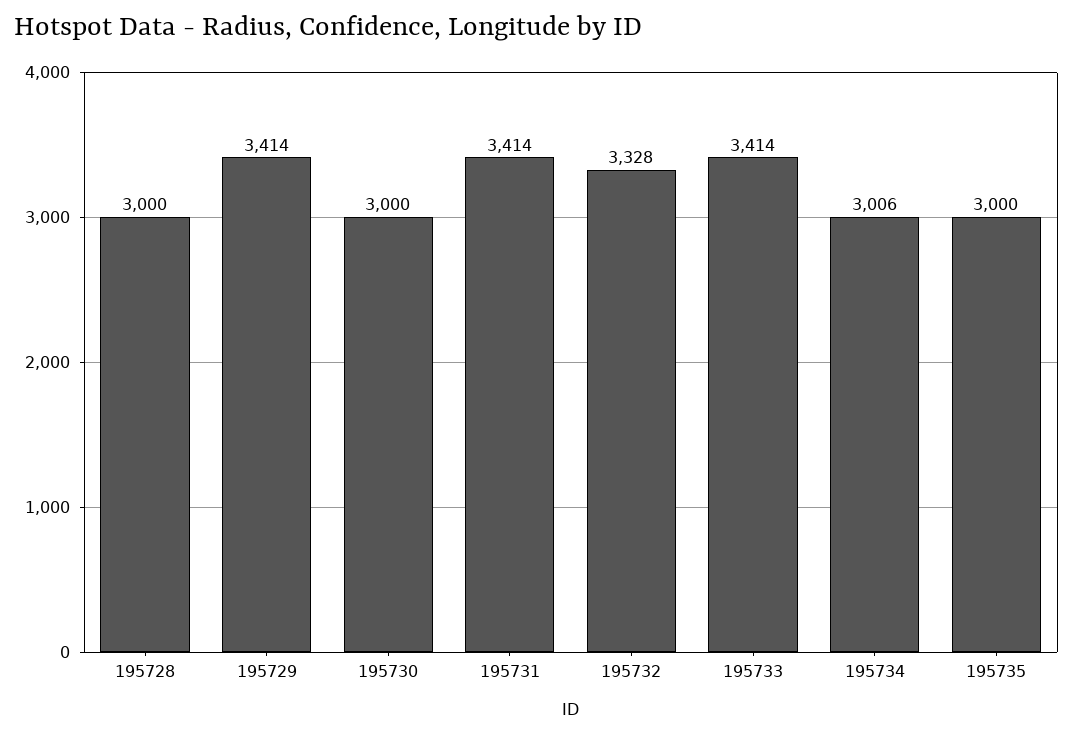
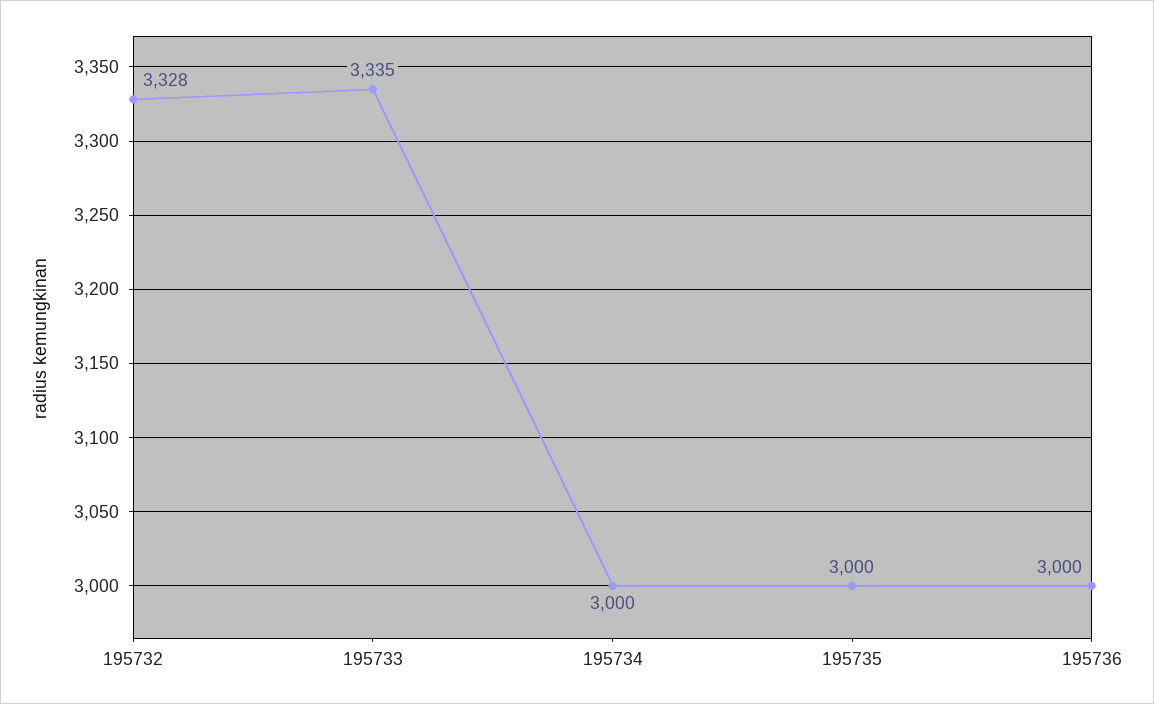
195728: 3000 -> none
195729: 3414 -> none
195730: 3000 -> none
195731: 3414 -> none
195733: 3414 -> 3335
195734: 3006 -> 3000
195736: none -> 3000

